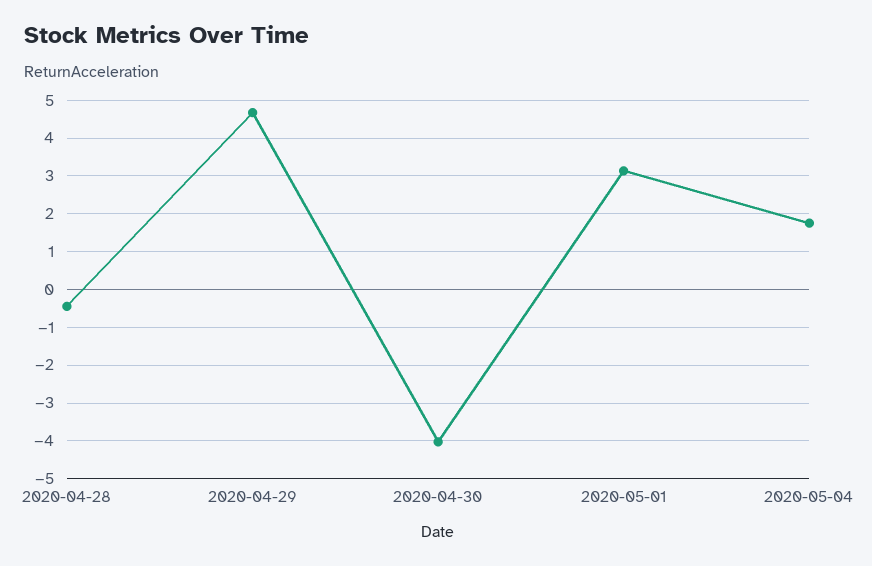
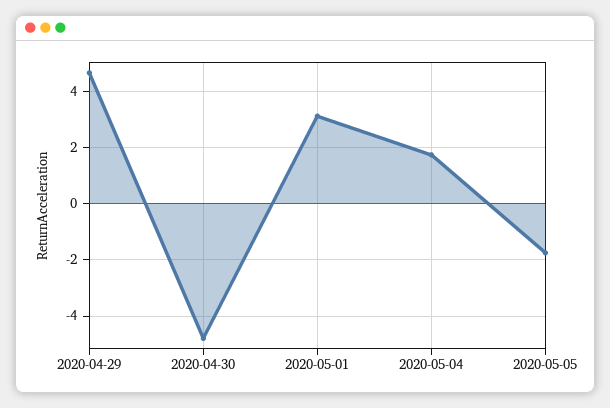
2020-04-28: -0.4 -> none
2020-04-30: -4 -> -4.75
2020-05-05: none -> -1.75

